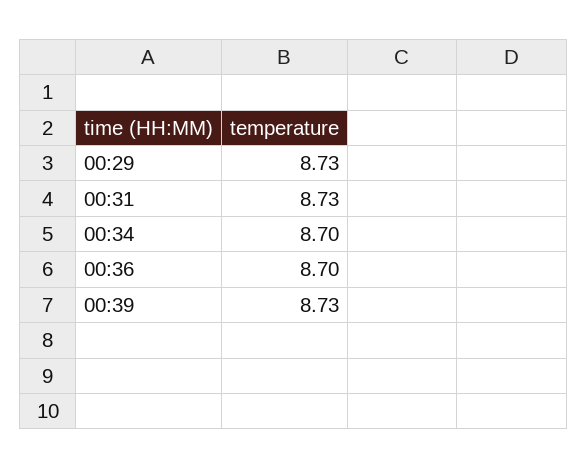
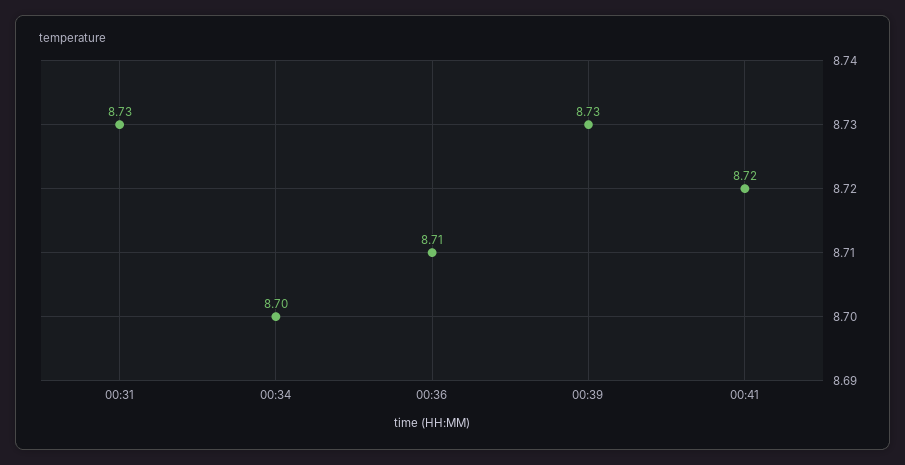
00:29: 8.73 -> none
00:36: 8.7 -> 8.71
00:41: none -> 8.72

